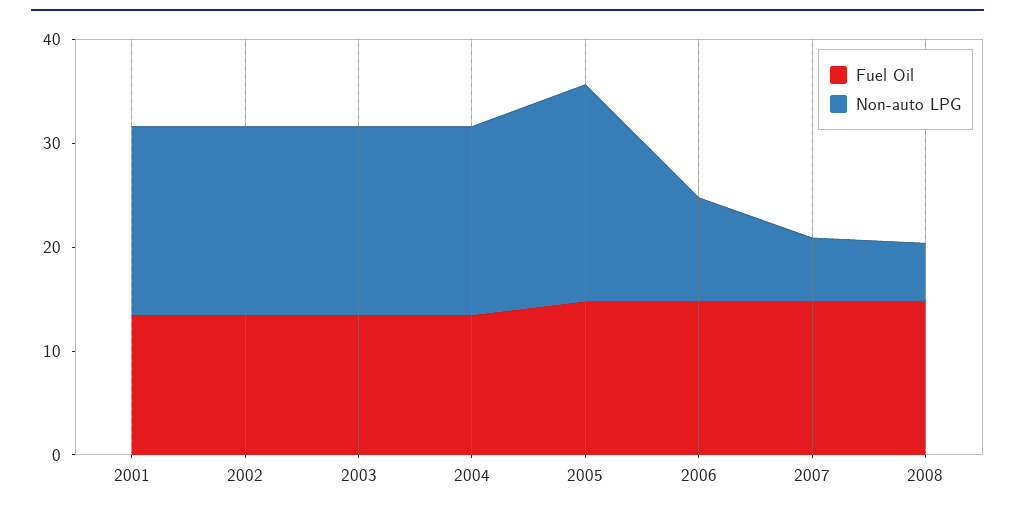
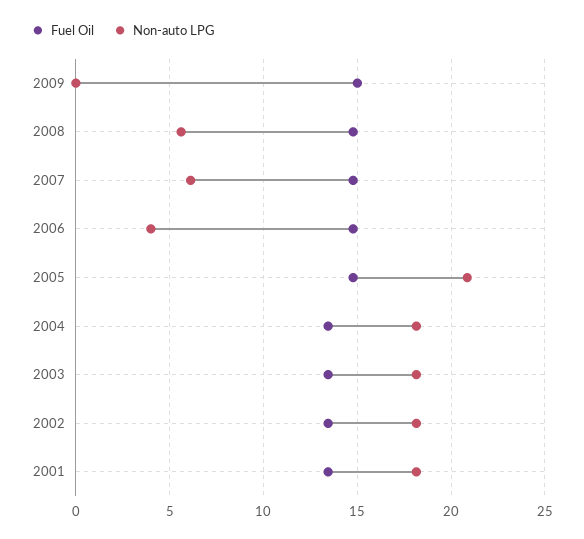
Non-auto LPG, 2006: 10 -> 4
Fuel Oil, 2009: none -> 15
Non-auto LPG, 2009: none -> 0

